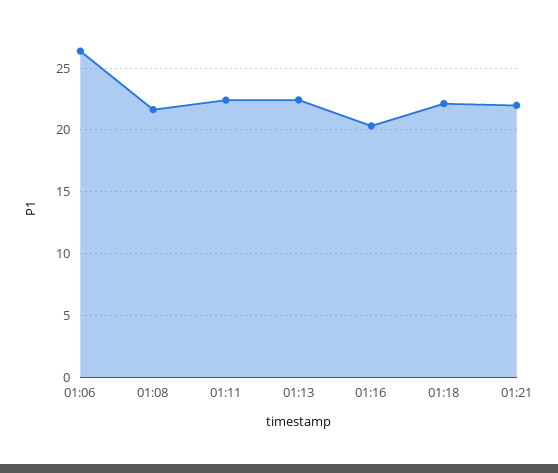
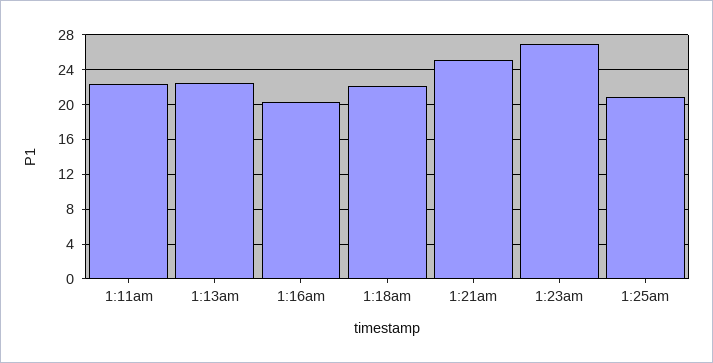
01:06: 26.5 -> none
01:08: 21.5 -> none
01:21: 22 -> 25
1:23am: none -> 27
1:25am: none -> 21

